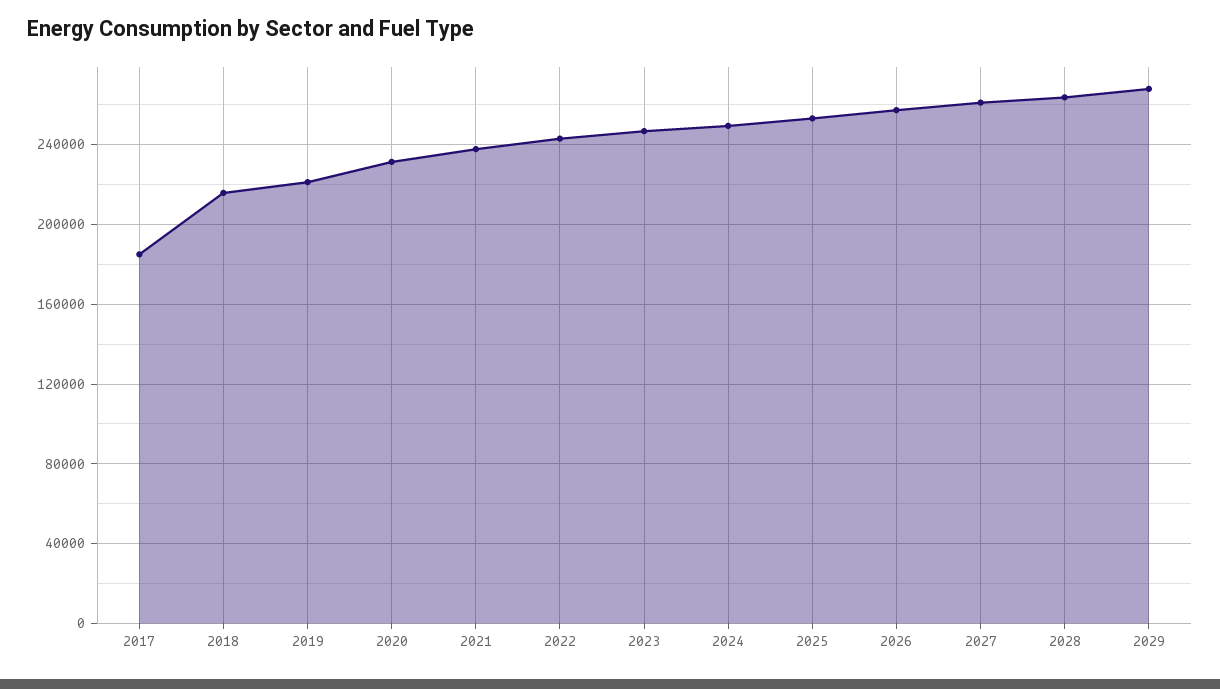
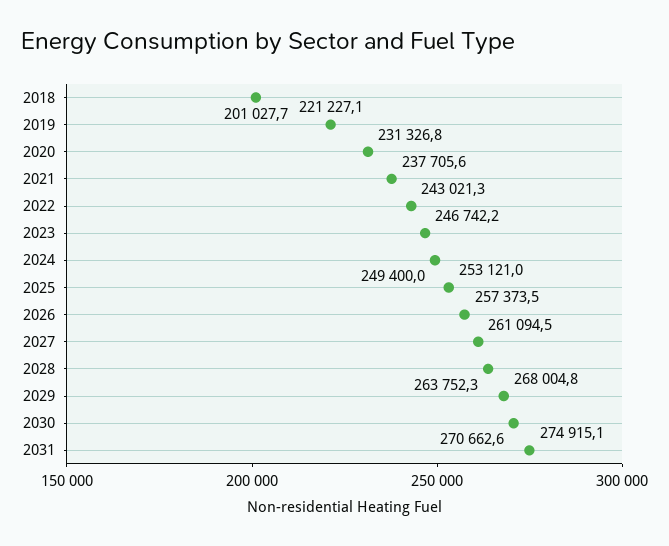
2017: 185000 -> none
2018: 215000 -> 201027.7
2030: none -> 270662.6
2031: none -> 274915.1

